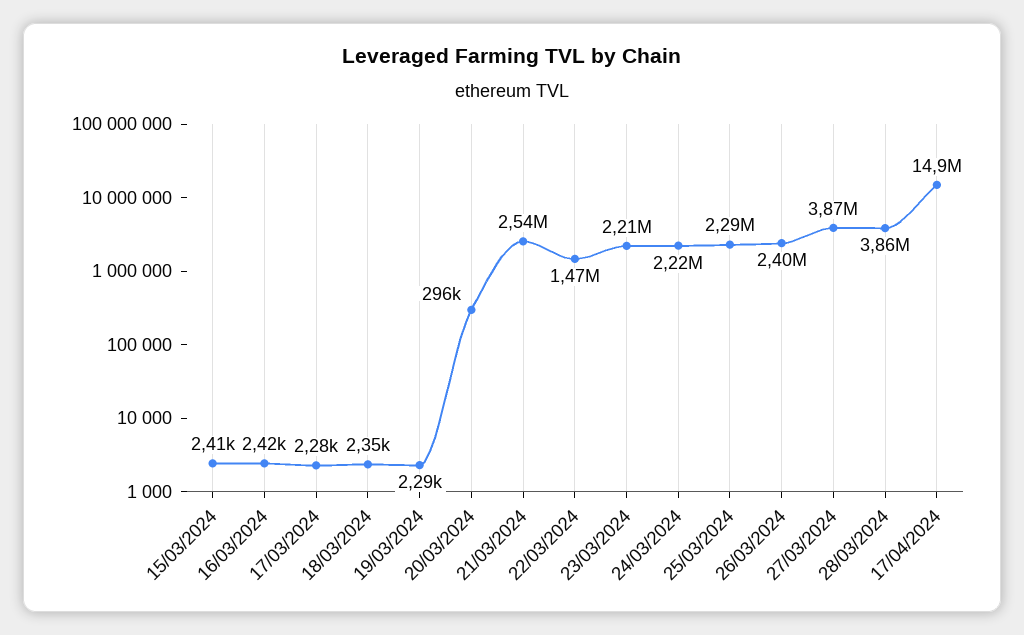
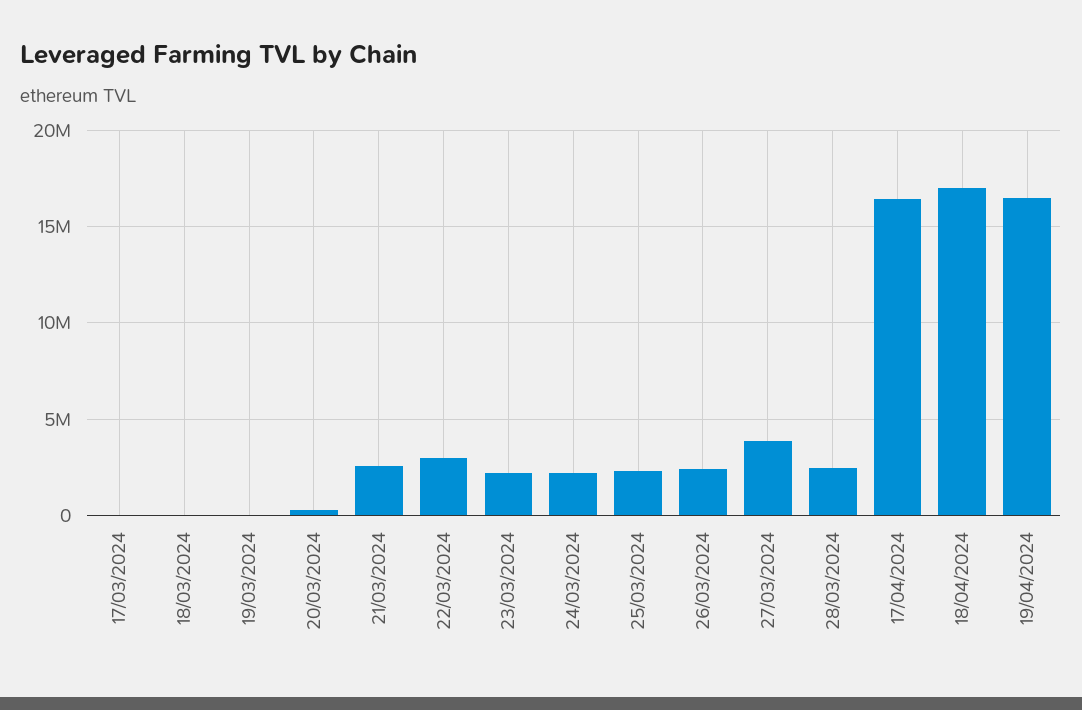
15/03/2024: 2410 -> none
16/03/2024: 2420 -> none
22/03/2024: 1470000 -> 3000000
28/03/2024: 3860000 -> 2500000
17/04/2024: 14900000 -> 16500000
18/04/2024: none -> 17000000
19/04/2024: none -> 16500000

